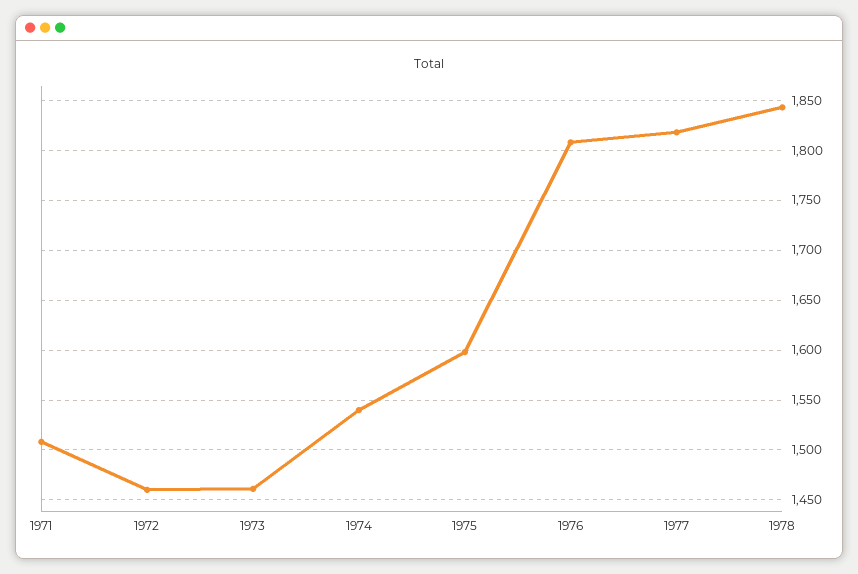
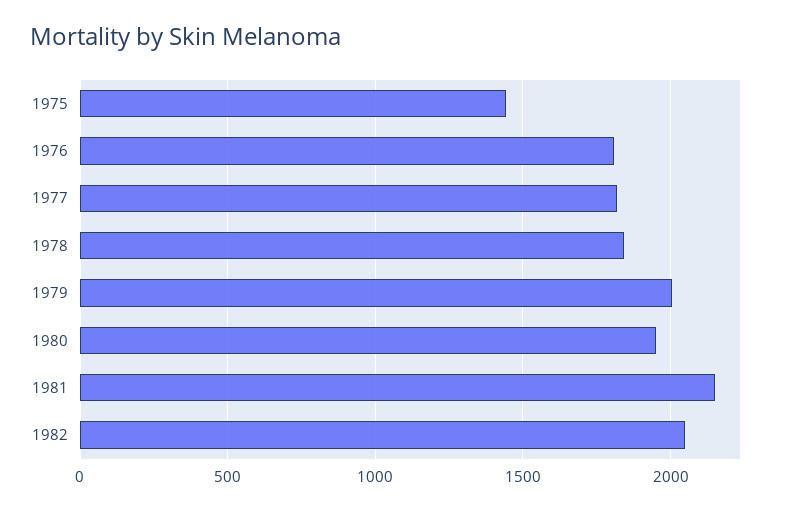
1971: 1510 -> none
1972: 1460 -> none
1973: 1460 -> none
1974: 1540 -> none
1975: 1600 -> 1450
1979: none -> 2000
1980: none -> 1950
1981: none -> 2150
1982: none -> 2050

